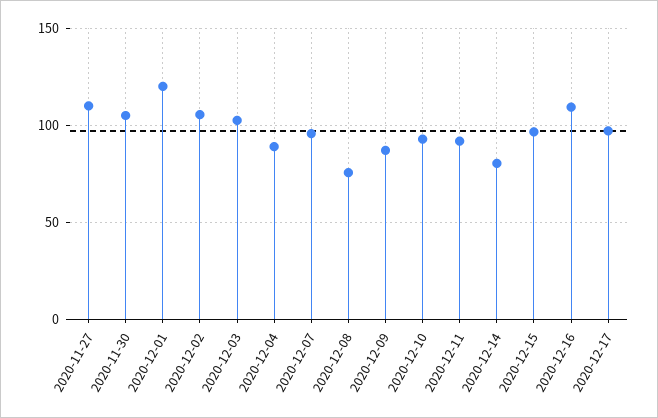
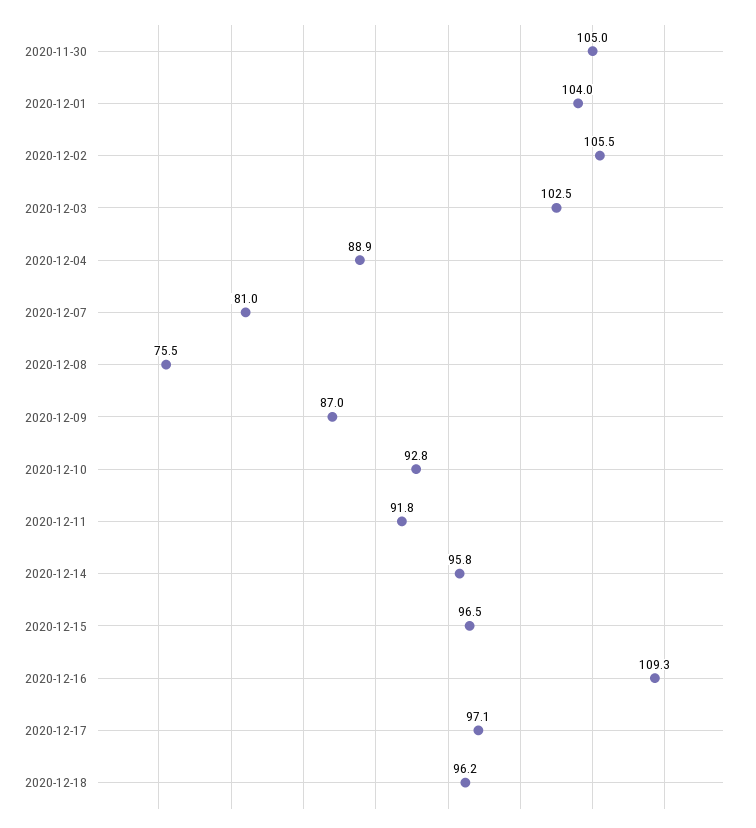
2020-11-27: 110 -> none
2020-12-01: 120 -> 104
2020-12-07: 95 -> 81
2020-12-14: 80 -> 95.8
2020-12-18: none -> 96.2

